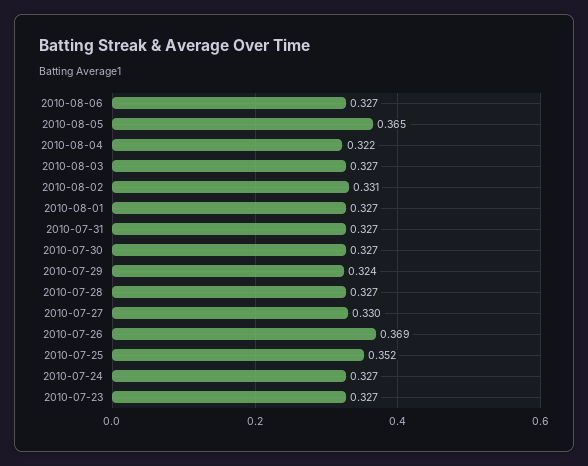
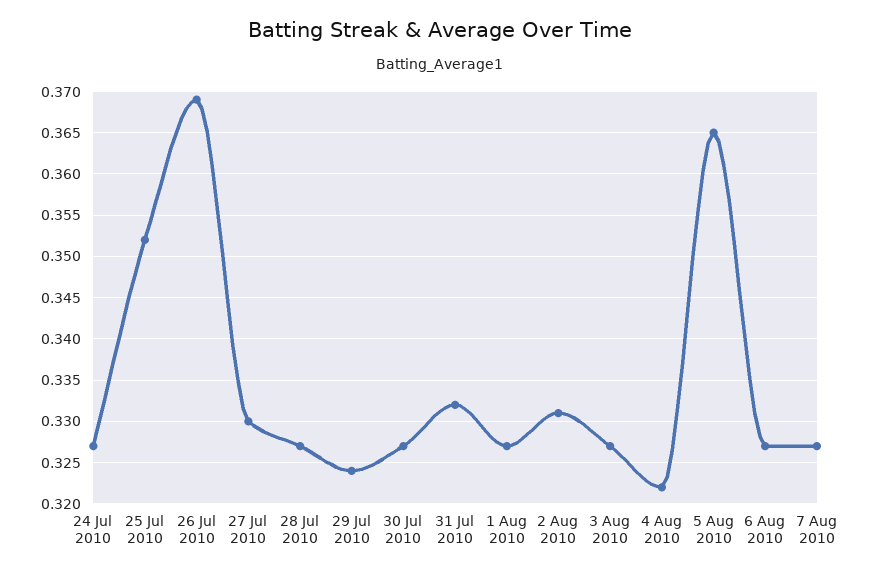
2010-07-31: 0.327 -> 0.332
2010-07-23: 0.327 -> none
7 Aug 2010: none -> 0.327

